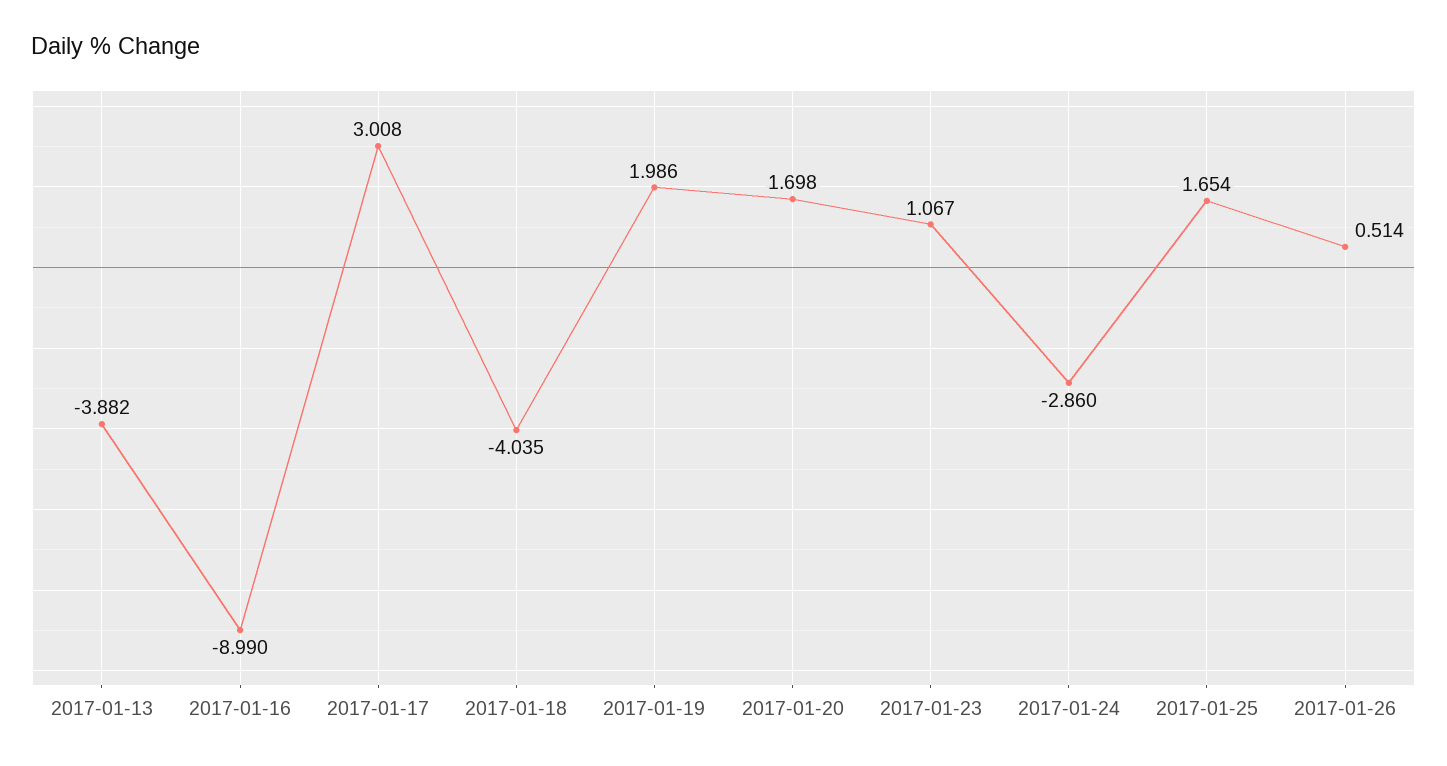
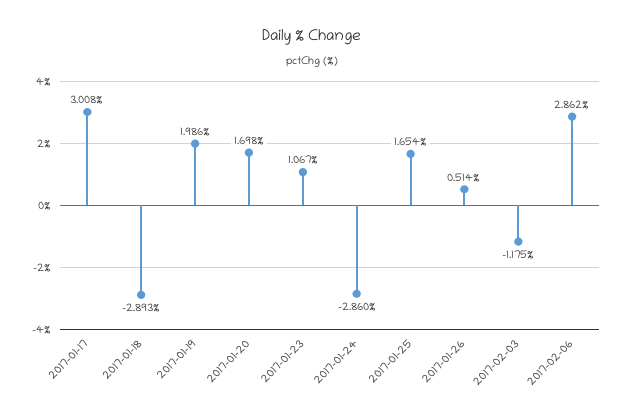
2017-01-13: -3.882 -> none
2017-01-16: -8.99 -> none
2017-01-18: -4.035 -> -2.893
2017-02-03: none -> -1.175
2017-02-06: none -> 2.862

